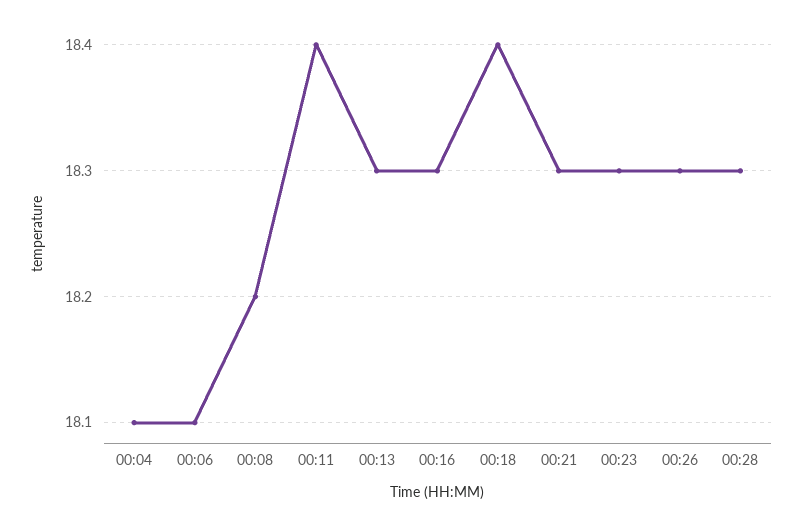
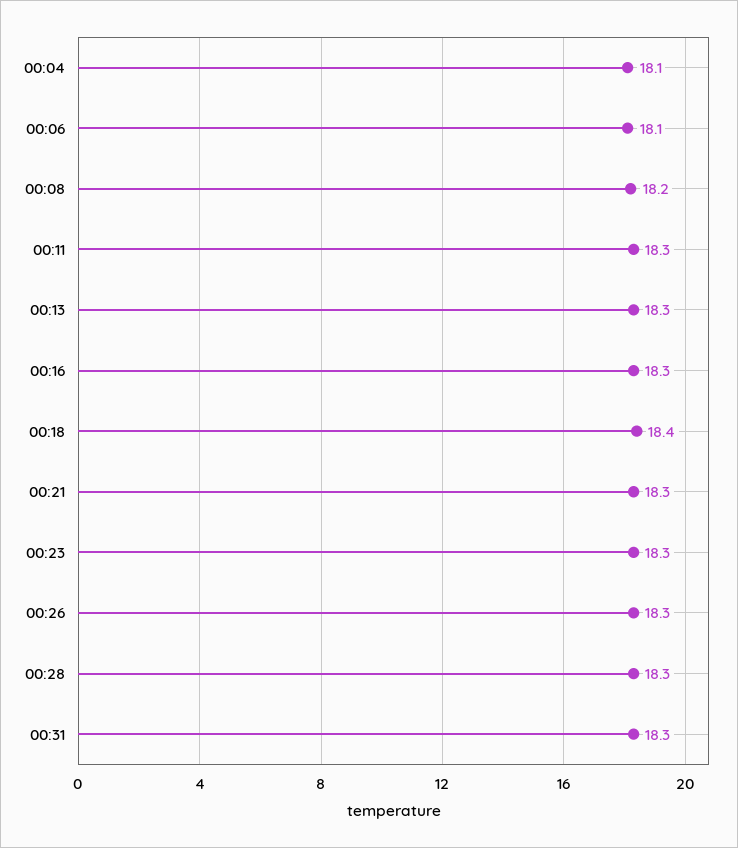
00:11: 18.4 -> 18.3
00:31: none -> 18.3

